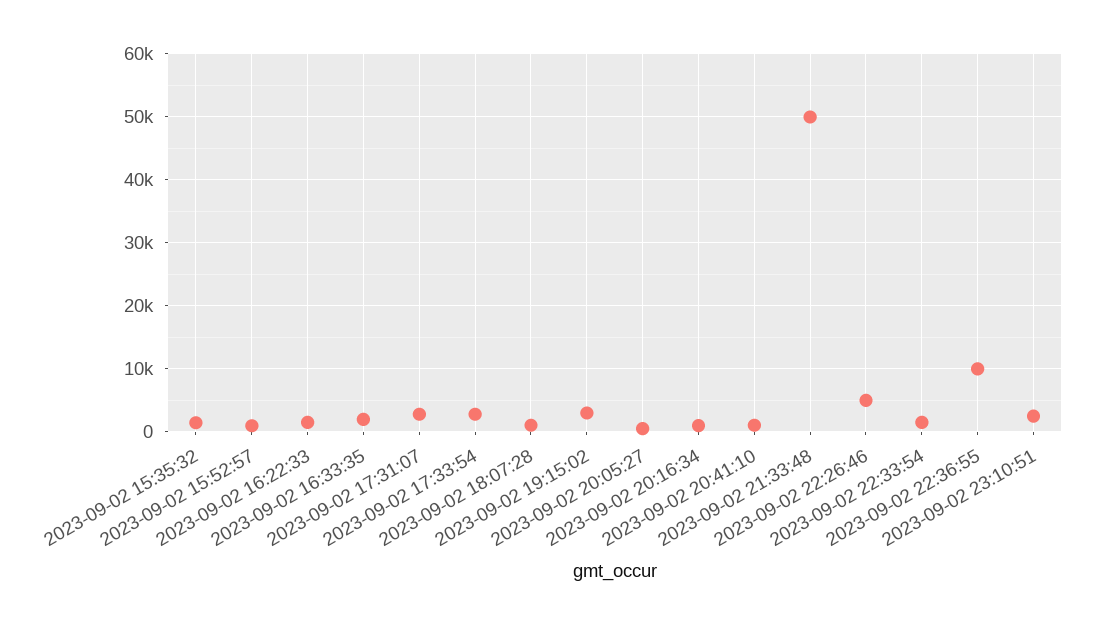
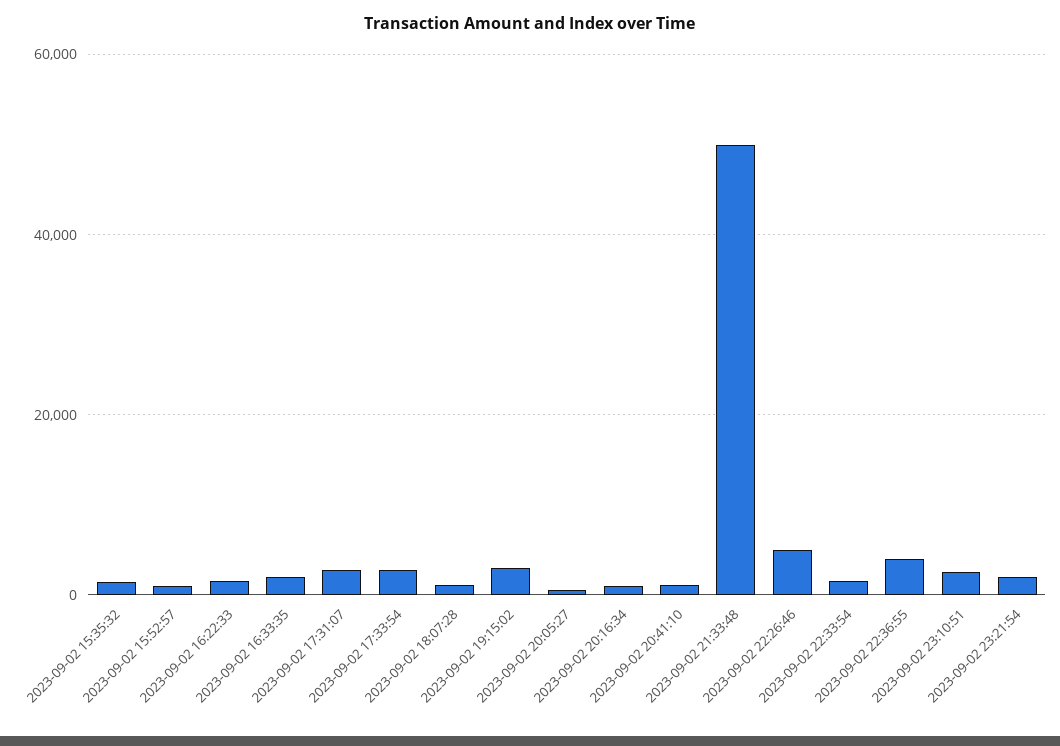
2023-09-02 22:36:55: 10000 -> 4000
2023-09-02 23:21:54: none -> 2000

